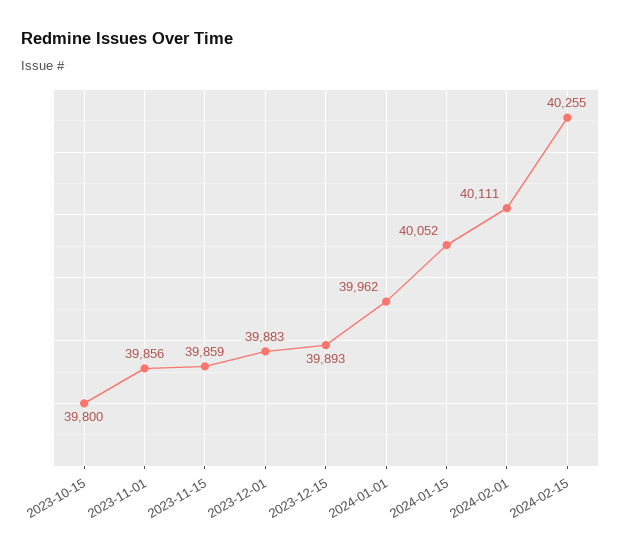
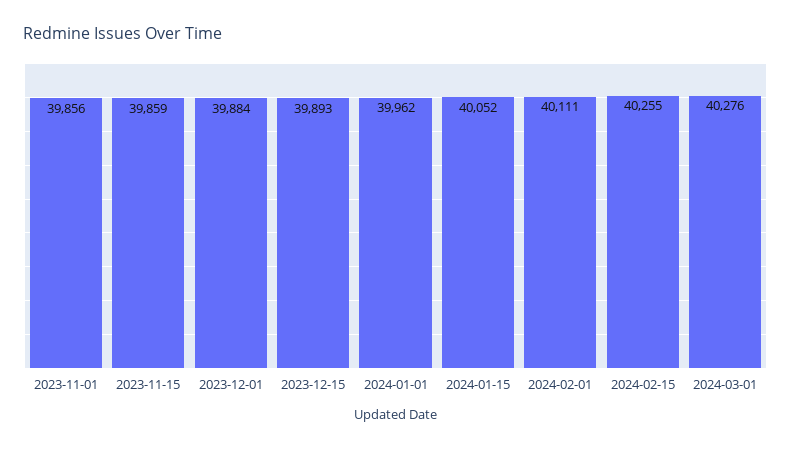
2023-10-15: 39800 -> none
2023-12-01: 39883 -> 39884
2024-03-01: none -> 40276

